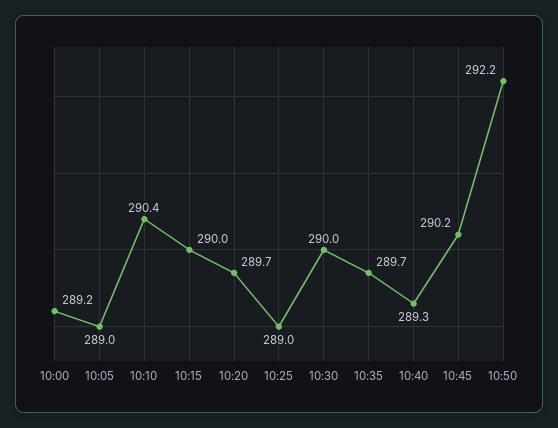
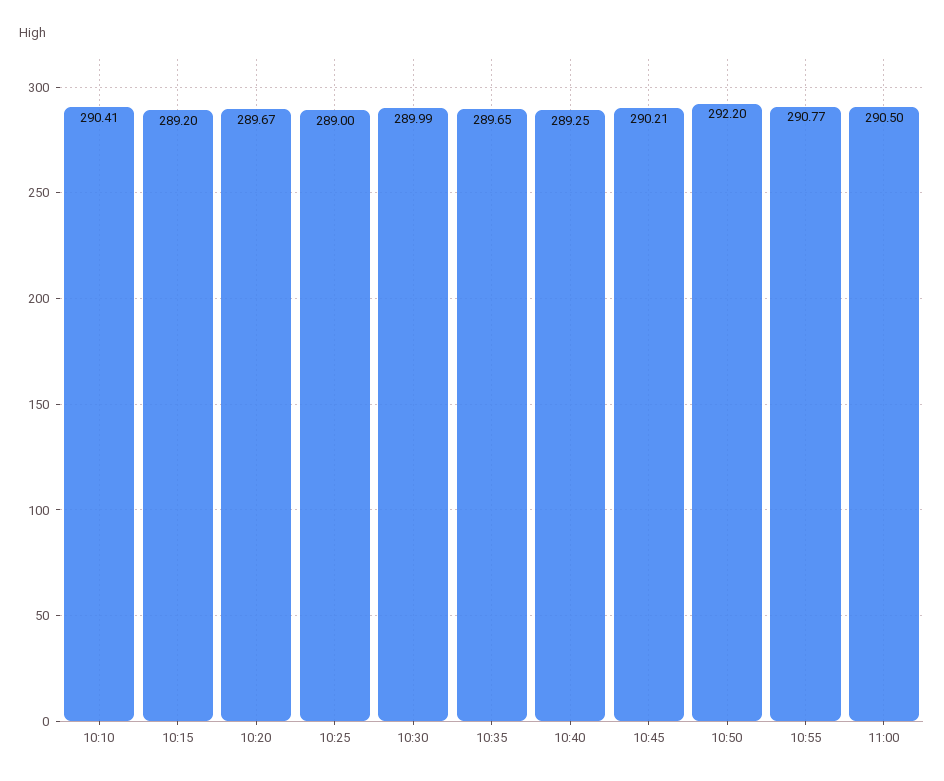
10:00: 289.2 -> none
10:05: 289 -> none
10:15: 290 -> 289.2
10:55: none -> 290.77
11:00: none -> 290.5

